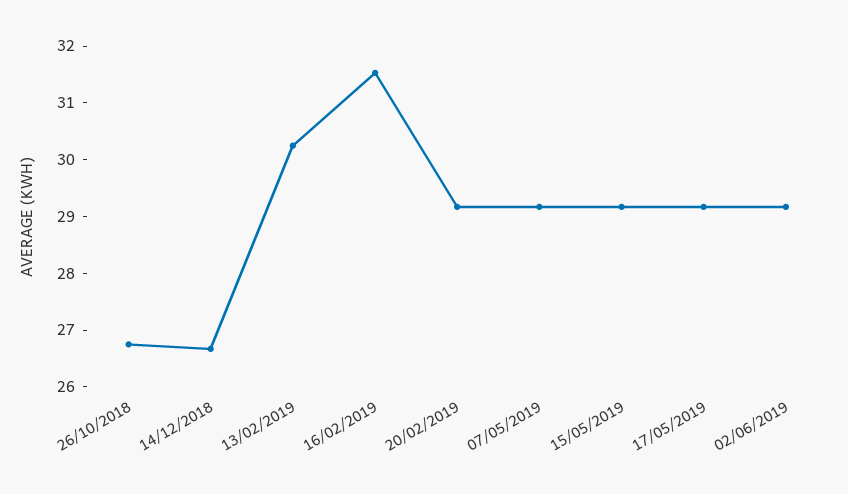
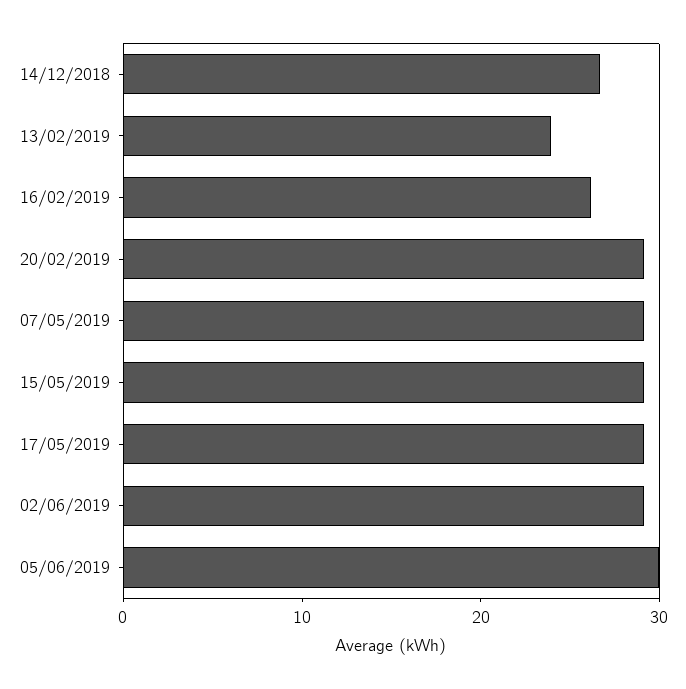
26/10/2018: 26.8 -> none
13/02/2019: 30.2 -> 24
16/02/2019: 31.6 -> 26
05/06/2019: none -> 30

